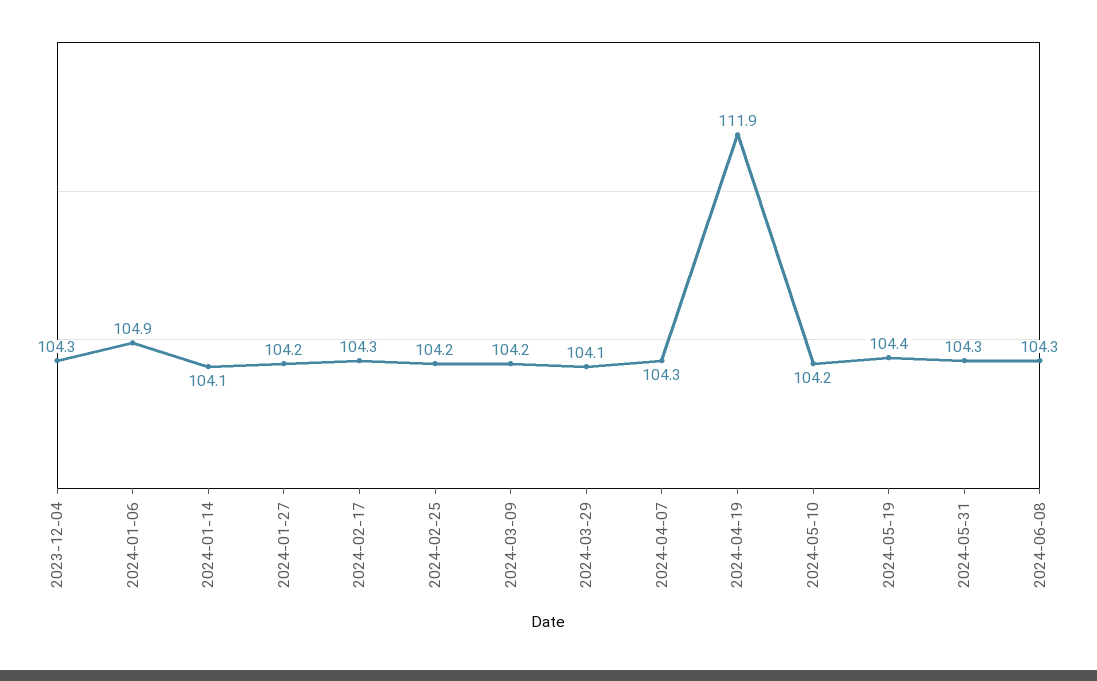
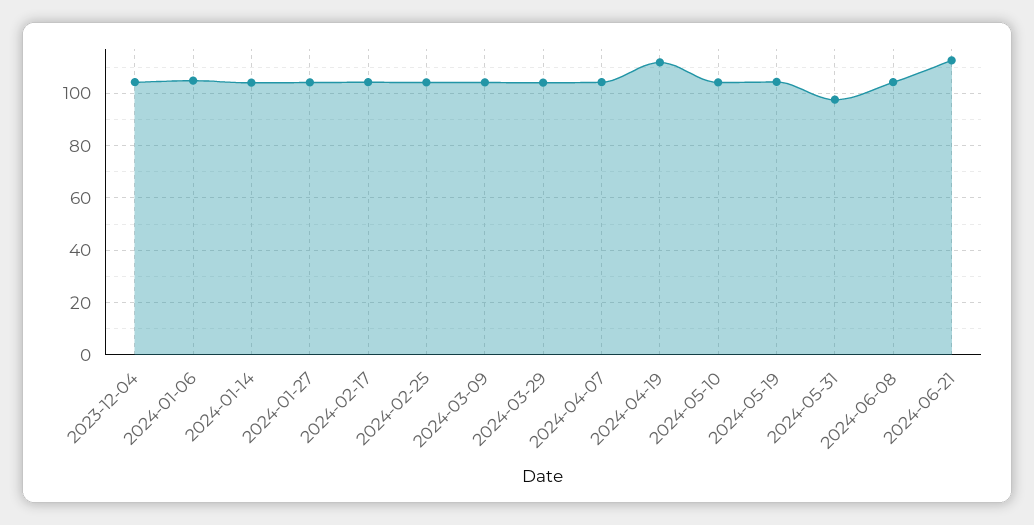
2024-05-31: 104.3 -> 97.5
2024-06-21: none -> 112.5

